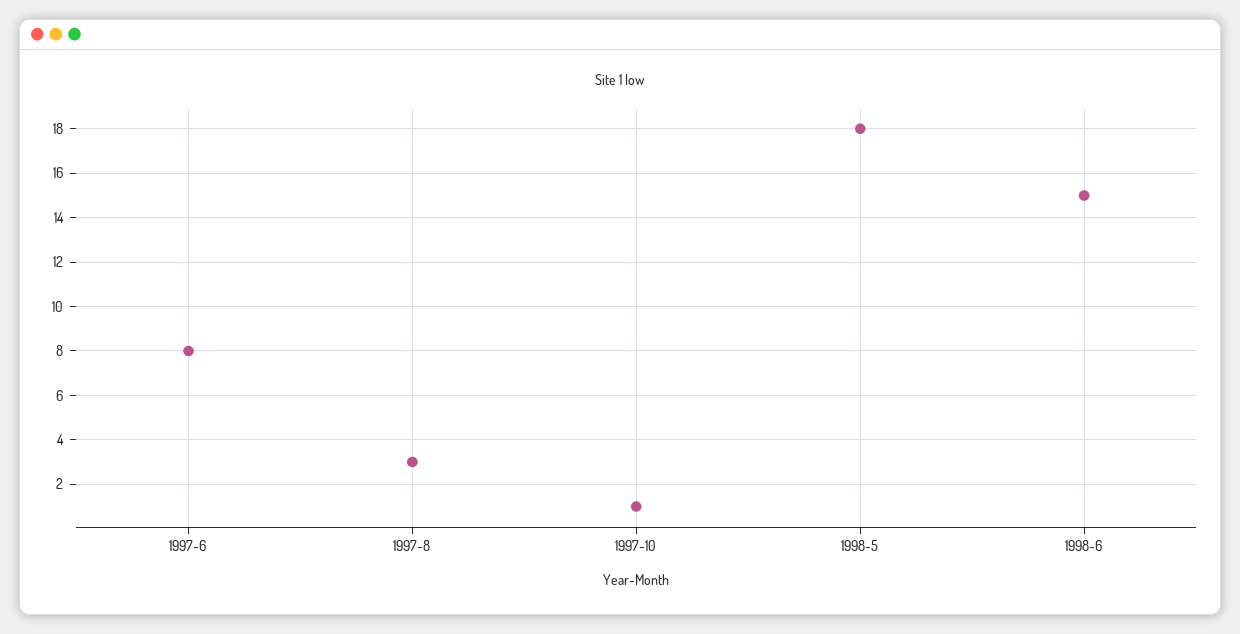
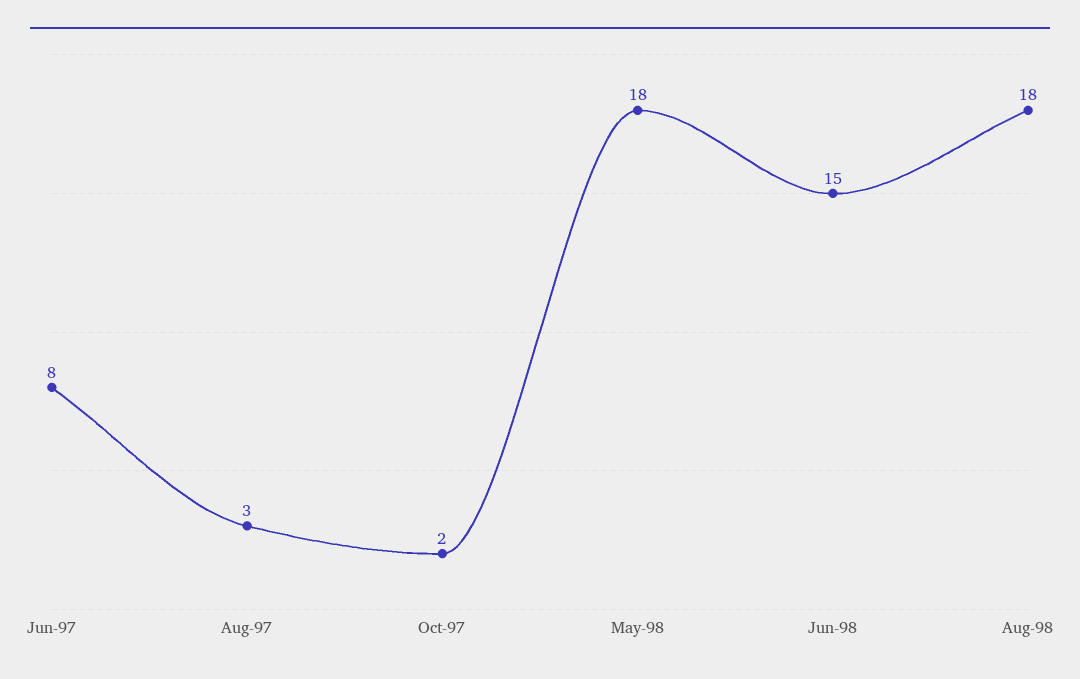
1997-10: 1 -> 2
Aug-98: none -> 18

